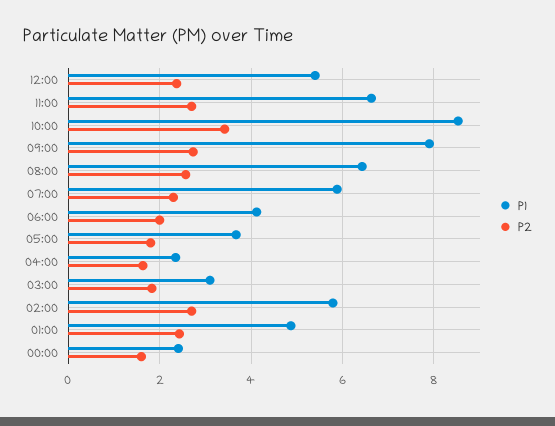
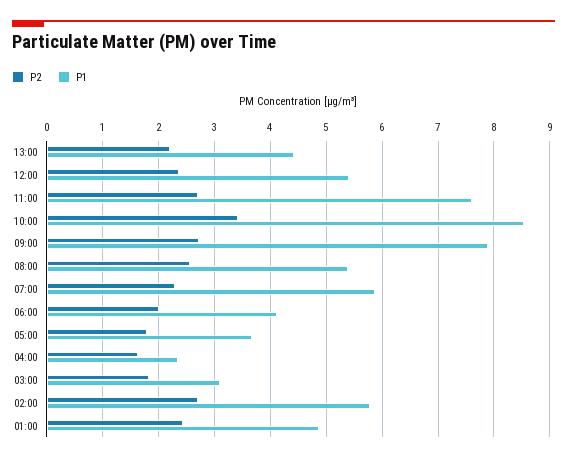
P1, 11:00: 6.6 -> 7.6
P1, 08:00: 6.4 -> 5.4
P1, 00:00: 2.4 -> none
P2, 00:00: 1.6 -> none
P2, 13:00: none -> 2.2
P1, 13:00: none -> 4.4

